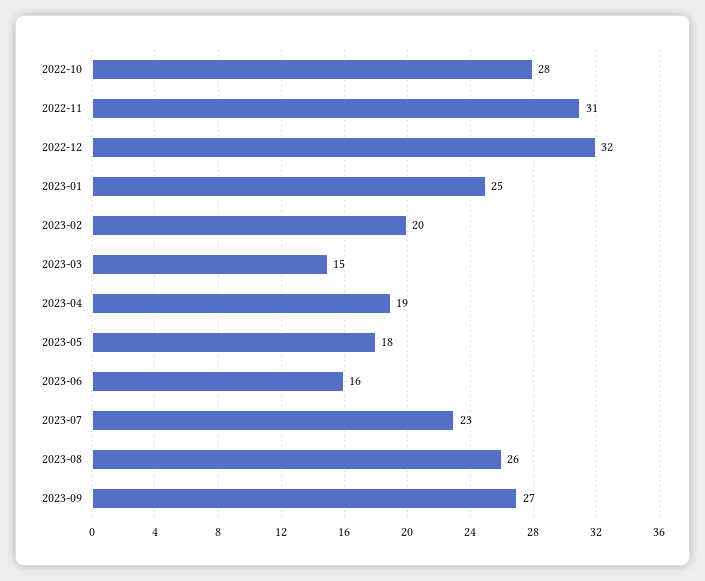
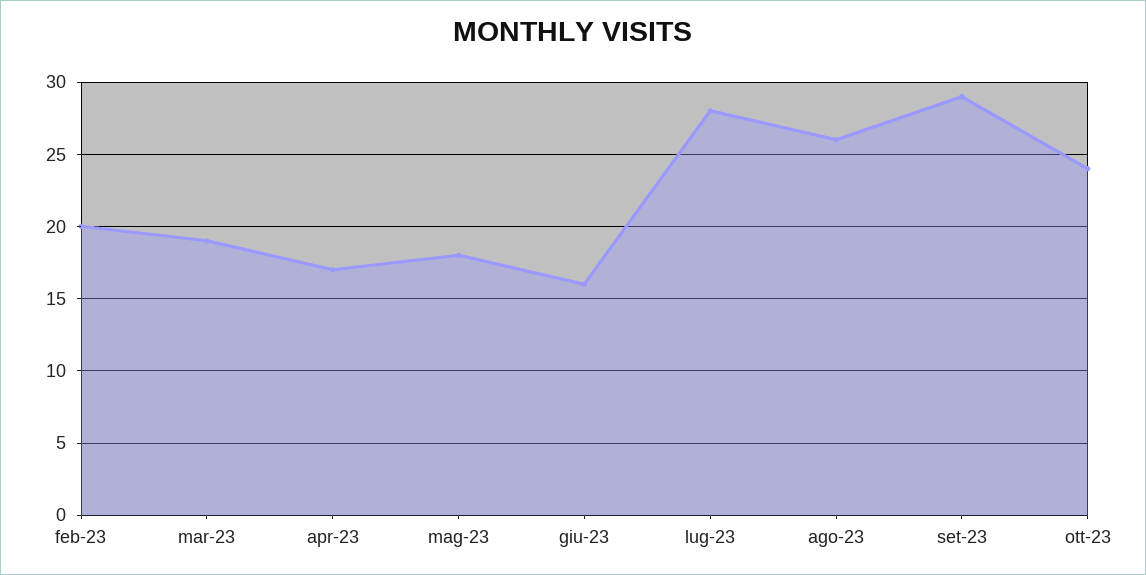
2022-10: 28 -> none
2022-11: 31 -> none
2022-12: 32 -> none
2023-01: 25 -> none
2023-03: 15 -> 19
2023-04: 19 -> 17
2023-07: 23 -> 28
2023-09: 27 -> 29
ott-23: none -> 24

